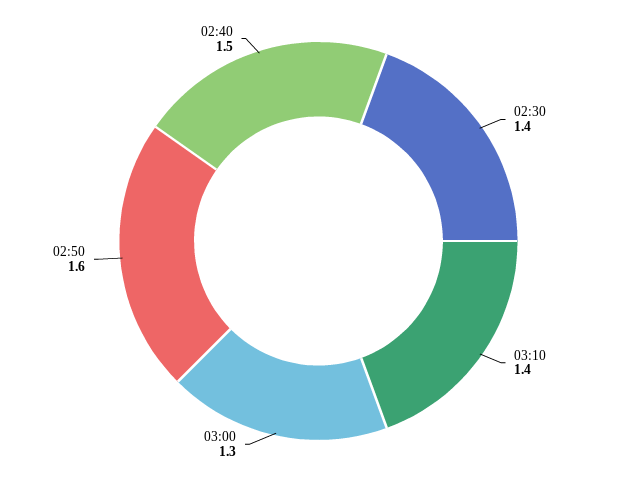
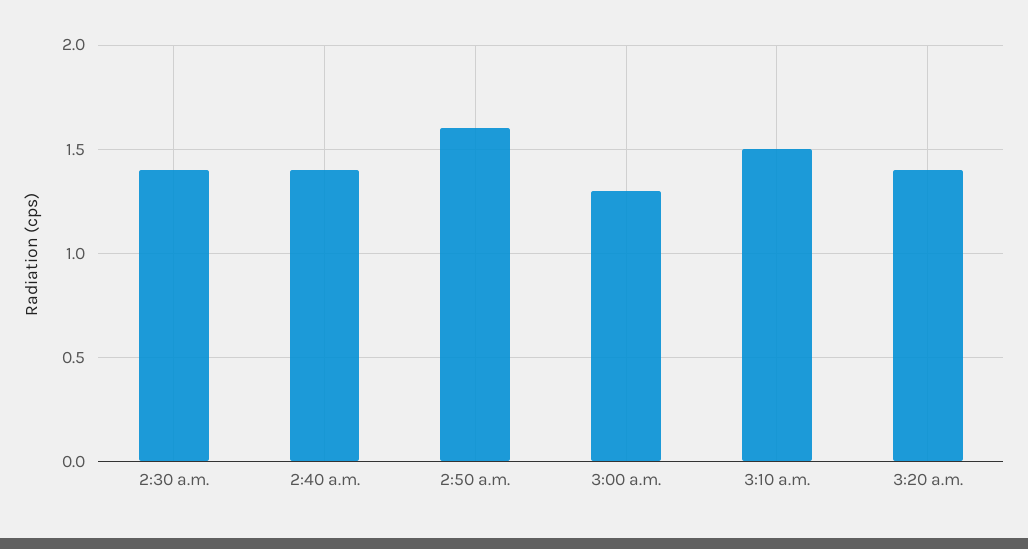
03:10: 1.4 -> 1.5
02:40: 1.5 -> 1.4
3:20 a.m.: none -> 1.4

